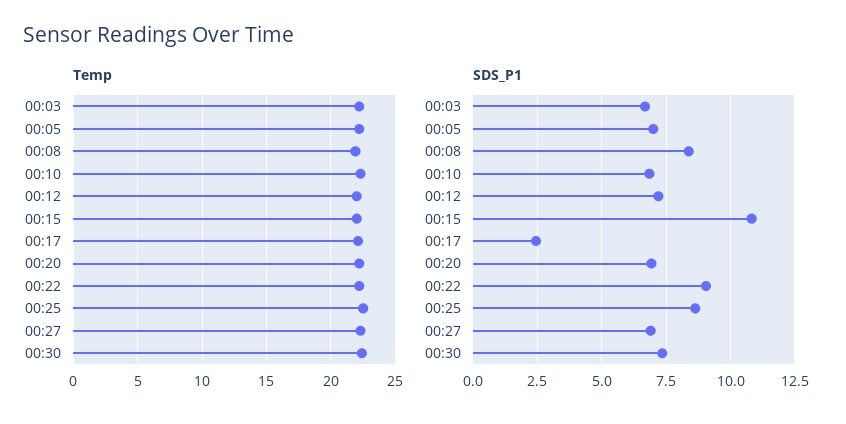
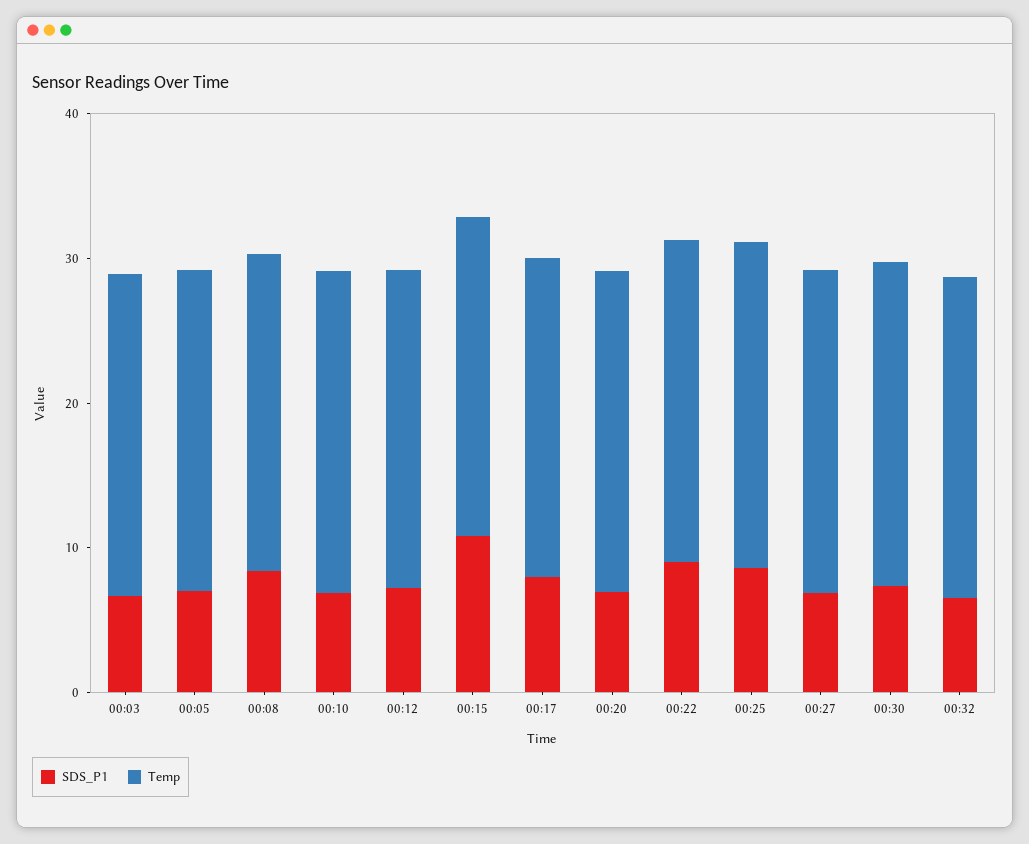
SDS_P1, 00:17: 2.5 -> 8
SDS_P1, 00:32: none -> 6
Temp, 00:32: none -> 22

